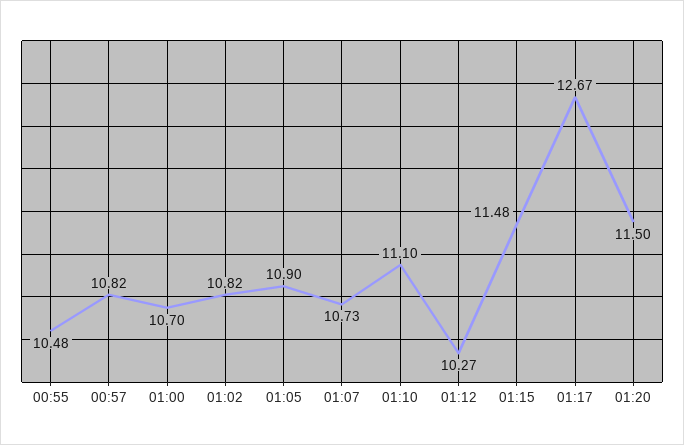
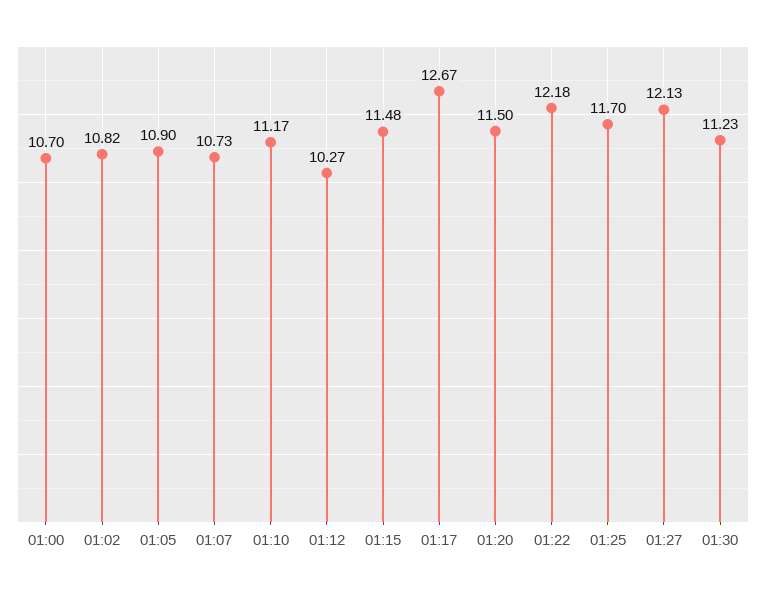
00:55: 10.48 -> none
00:57: 10.82 -> none
01:10: 11.1 -> 11.17
01:22: none -> 12.18
01:25: none -> 11.7
01:27: none -> 12.13
01:30: none -> 11.23

